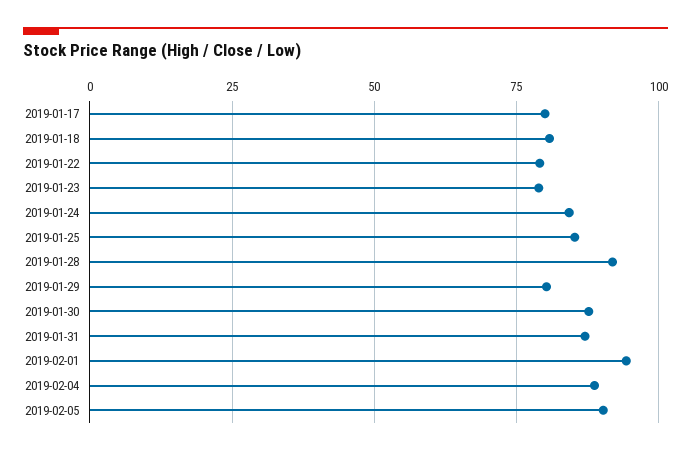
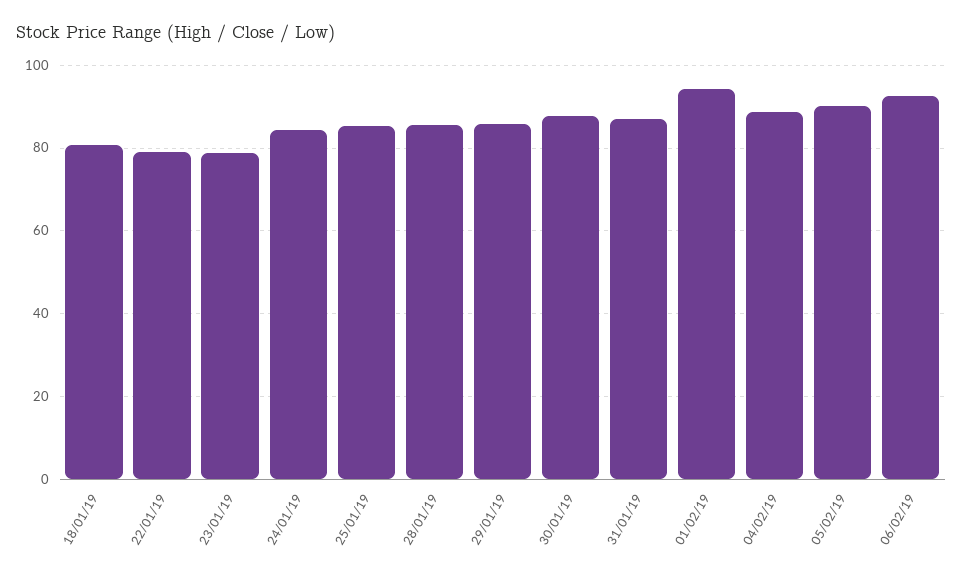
2019-01-17: 80 -> none
2019-01-28: 92.5 -> 86
2019-01-29: 80 -> 86
06/02/19: none -> 92

